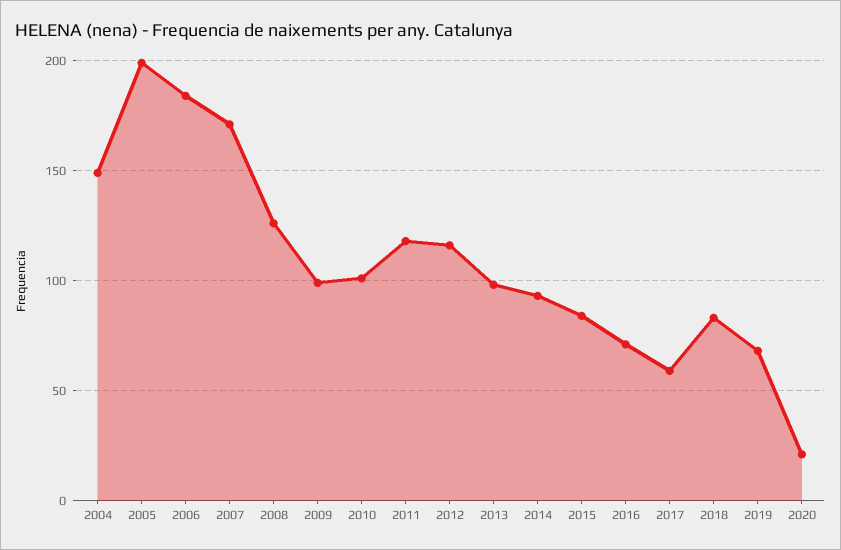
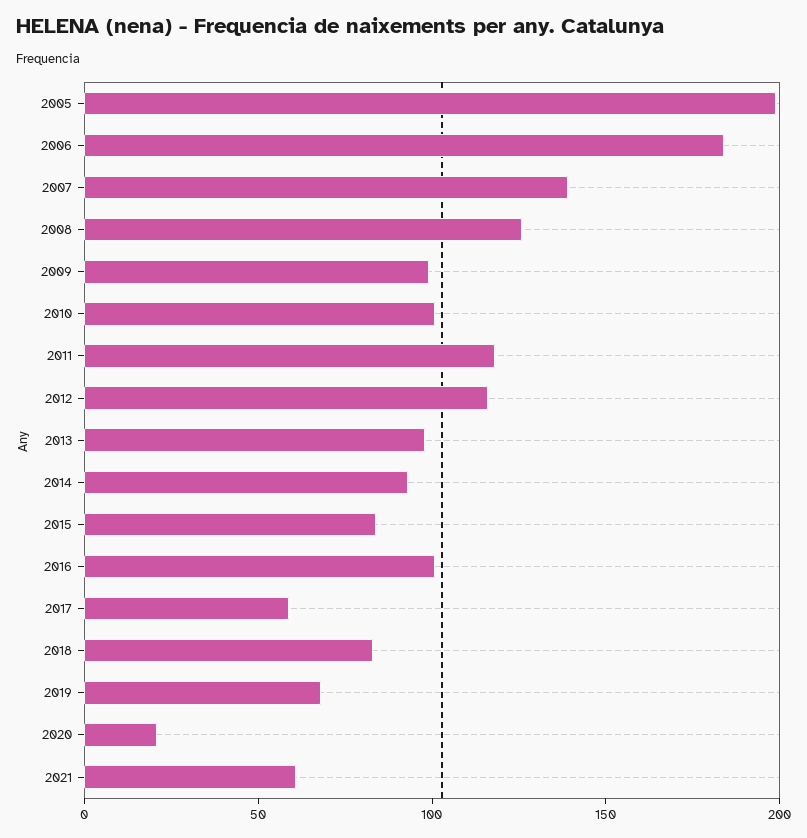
2004: 150 -> none
2007: 170 -> 140
2016: 70 -> 100
2021: none -> 60

